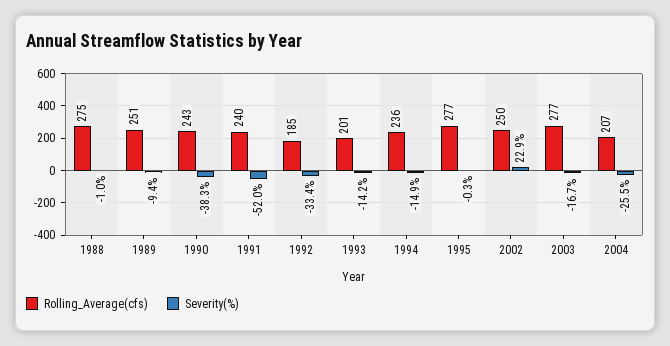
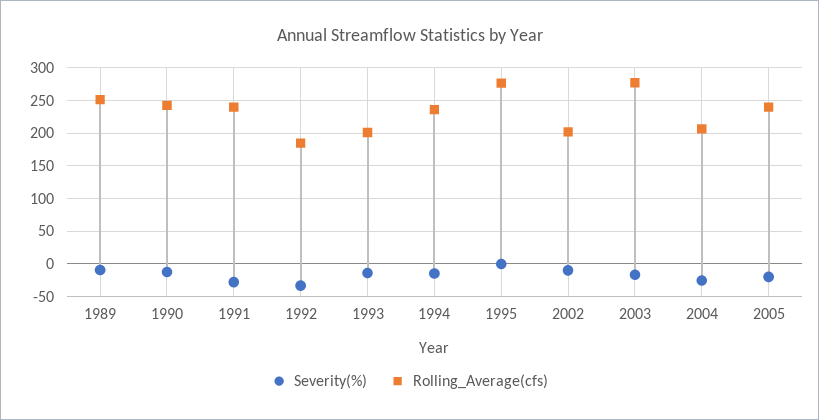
Rolling_Average(cfs), 1988: 275 -> none
Severity(%), 1988: -1 -> none
Severity(%), 1990: -38.3 -> -10
Severity(%), 1991: -52 -> -30
Rolling_Average(cfs), 2002: 250 -> 200
Severity(%), 2002: 22.9 -> -10
Severity(%), 2005: none -> -20
Rolling_Average(cfs), 2005: none -> 240

